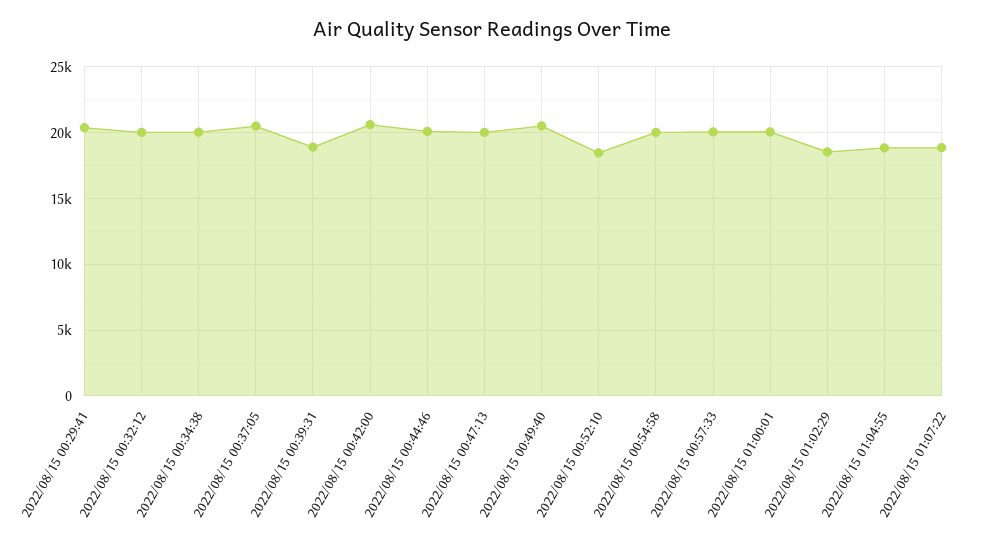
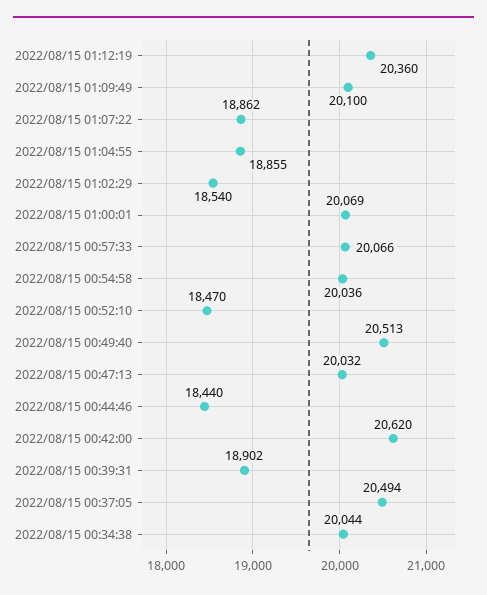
2022/08/15 00:29:41: 20500 -> none
2022/08/15 00:32:12: 20000 -> none
2022/08/15 00:44:46: 20000 -> 18440
2022/08/15 01:12:19: none -> 20360
2022/08/15 01:09:49: none -> 20100

